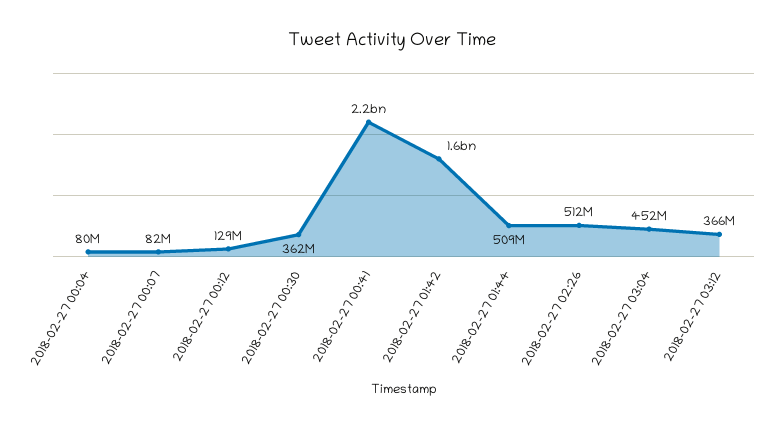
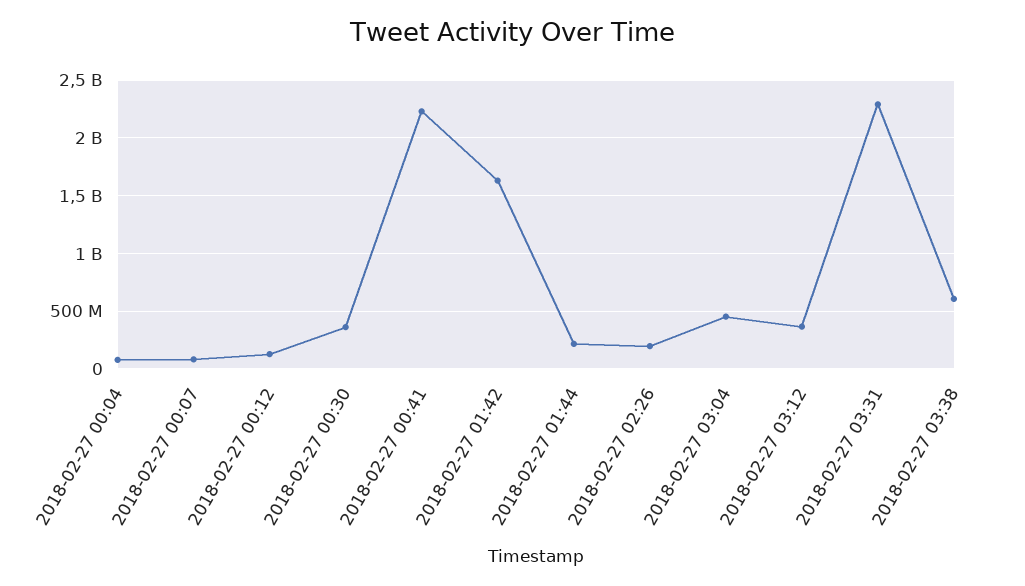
2018-02-27 01:44: 509000000 -> 200000000
2018-02-27 02:26: 512000000 -> 200000000
2018-02-27 03:31: none -> 2300000000
2018-02-27 03:38: none -> 600000000

